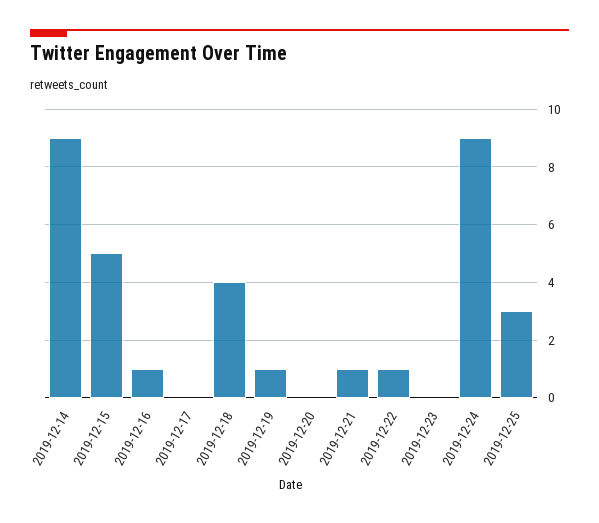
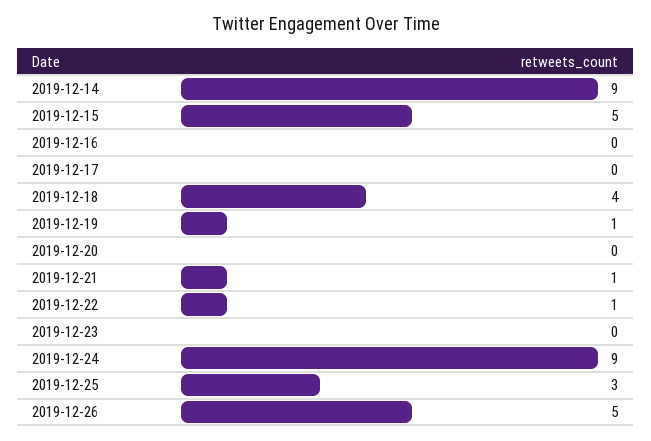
2019-12-16: 1 -> 0
2019-12-26: none -> 5

